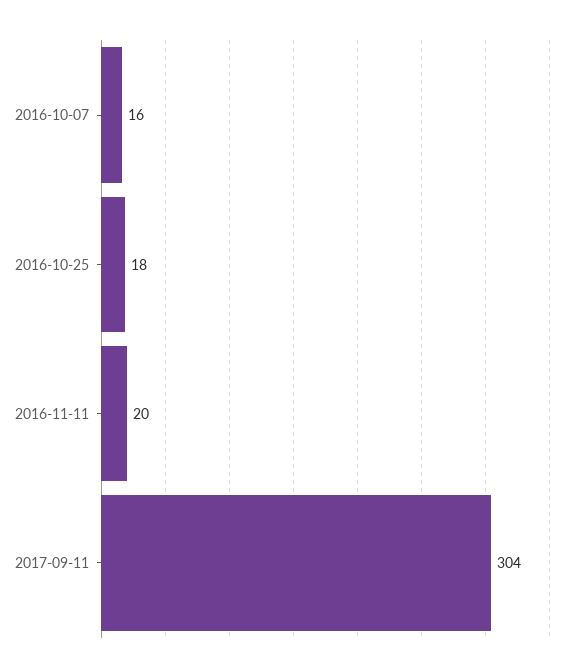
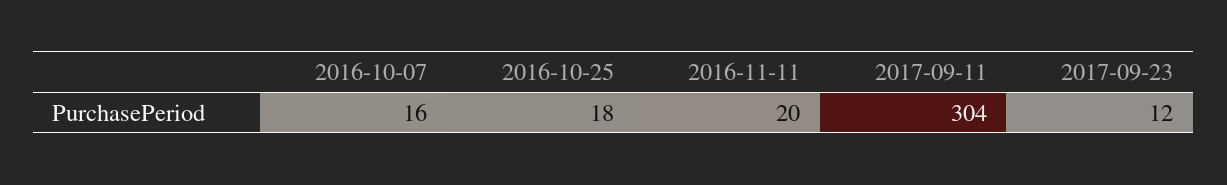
2017-09-23: none -> 12

